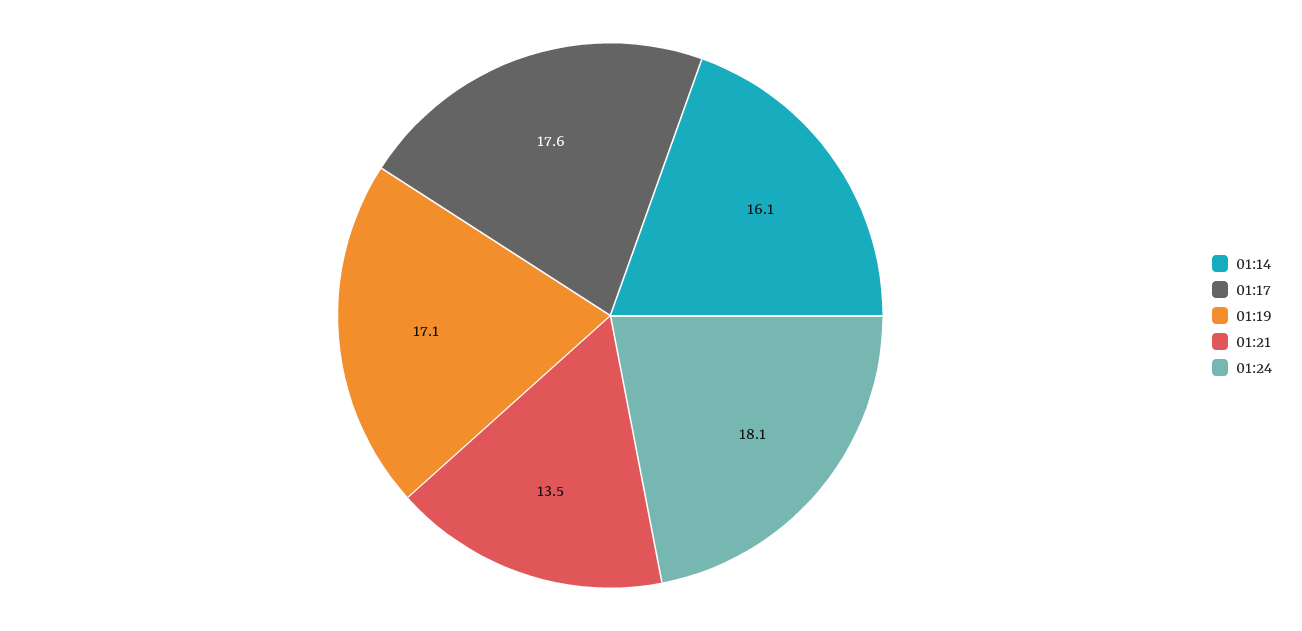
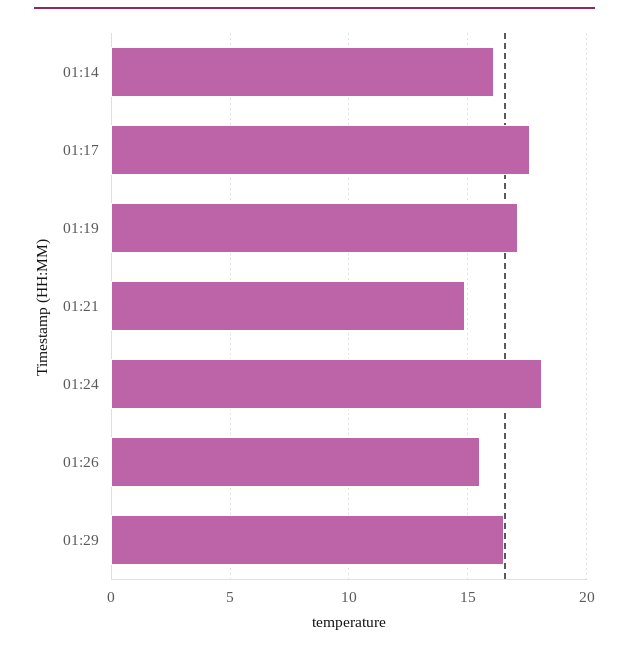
01:21: 13.5 -> 15
01:26: none -> 15.5
01:29: none -> 16.5

